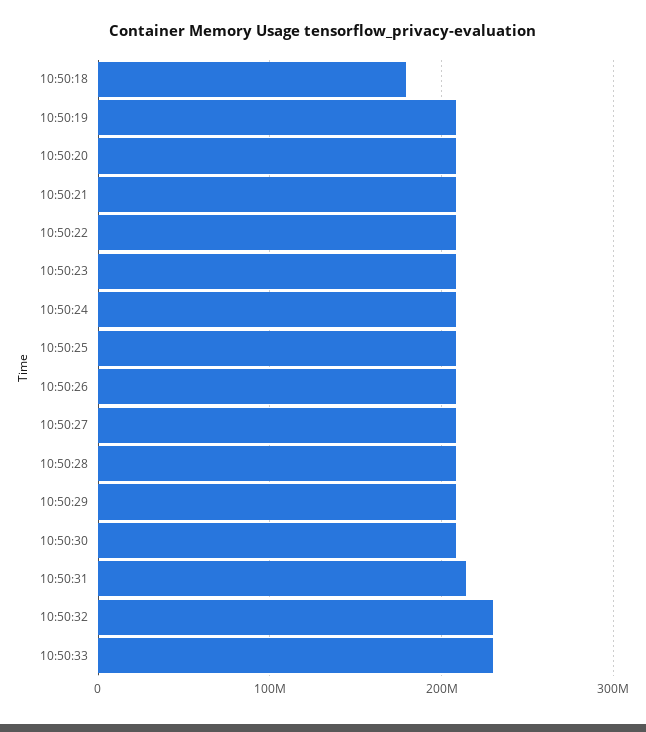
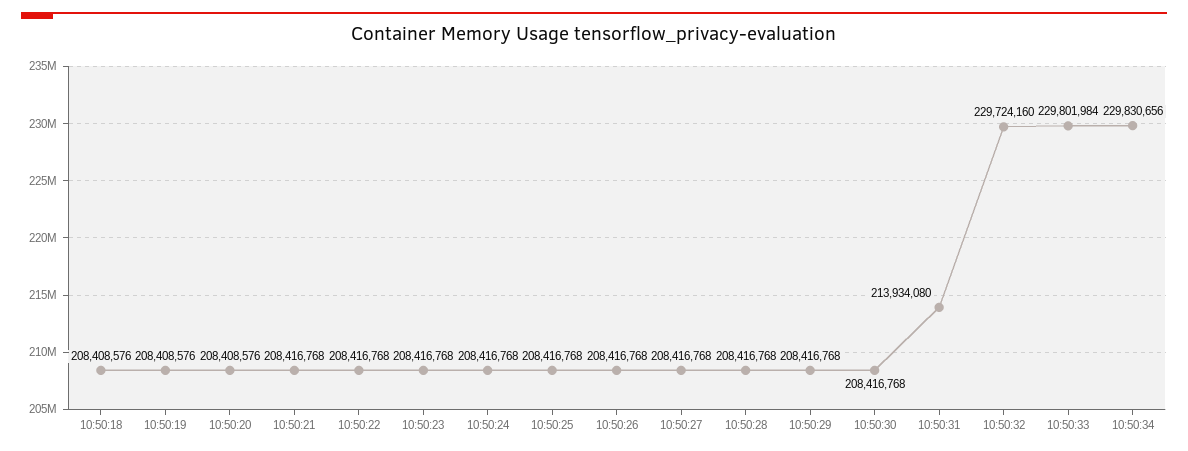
10:50:18: 180000000 -> 208408576
10:50:34: none -> 229830656

